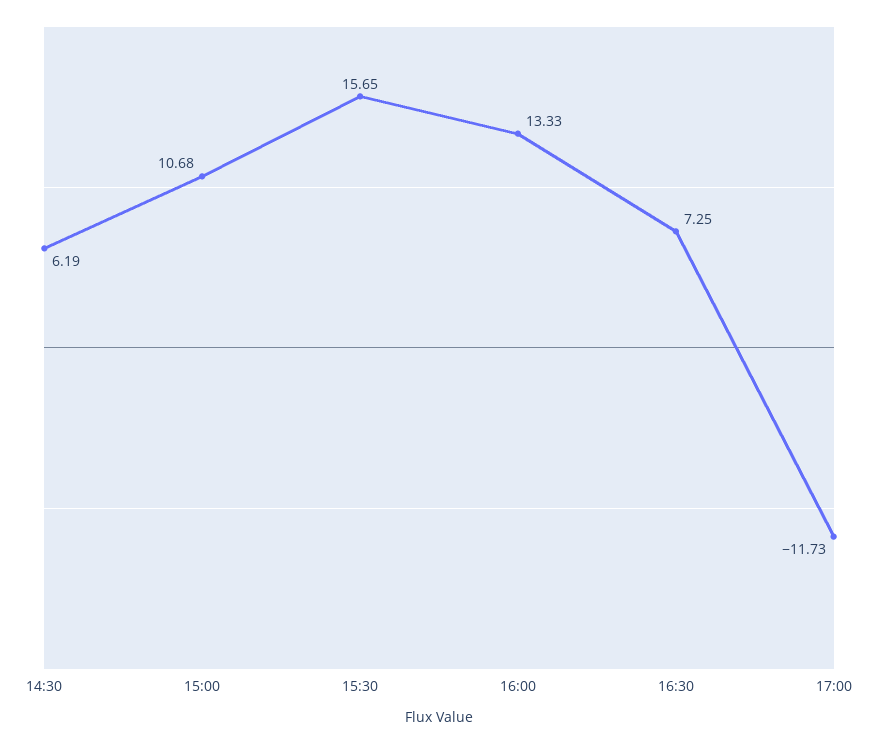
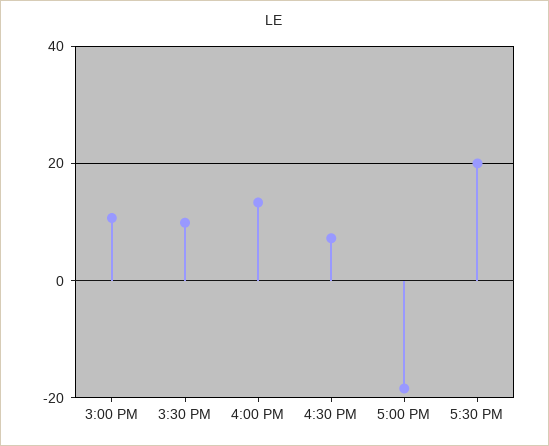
14:30: 6.19 -> none
15:30: 15.65 -> 10
17:00: -11.73 -> -18
5:30 PM: none -> 20

